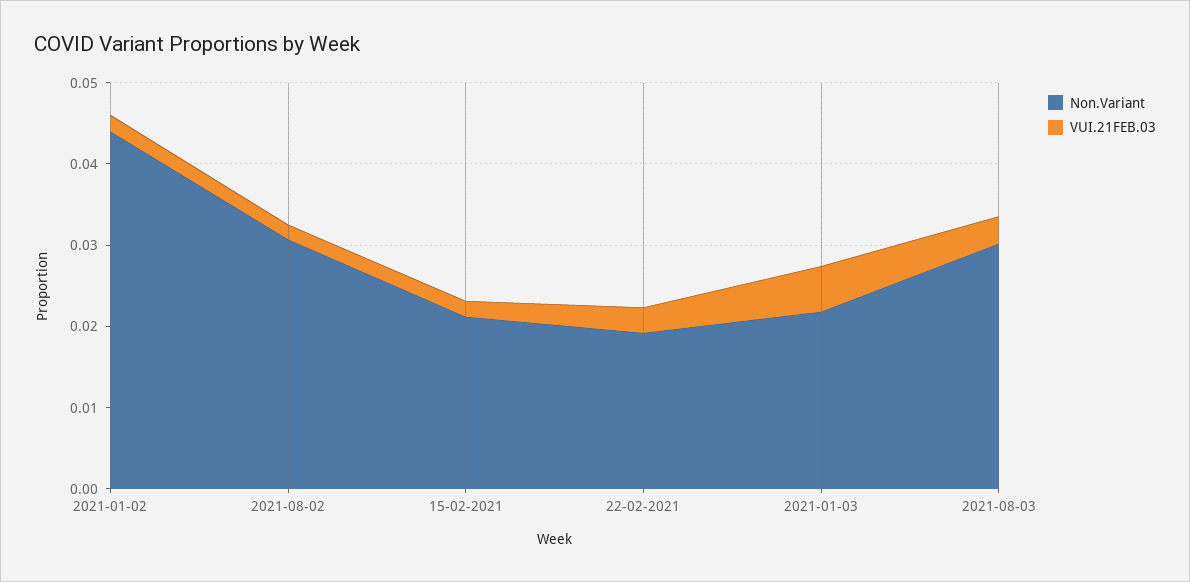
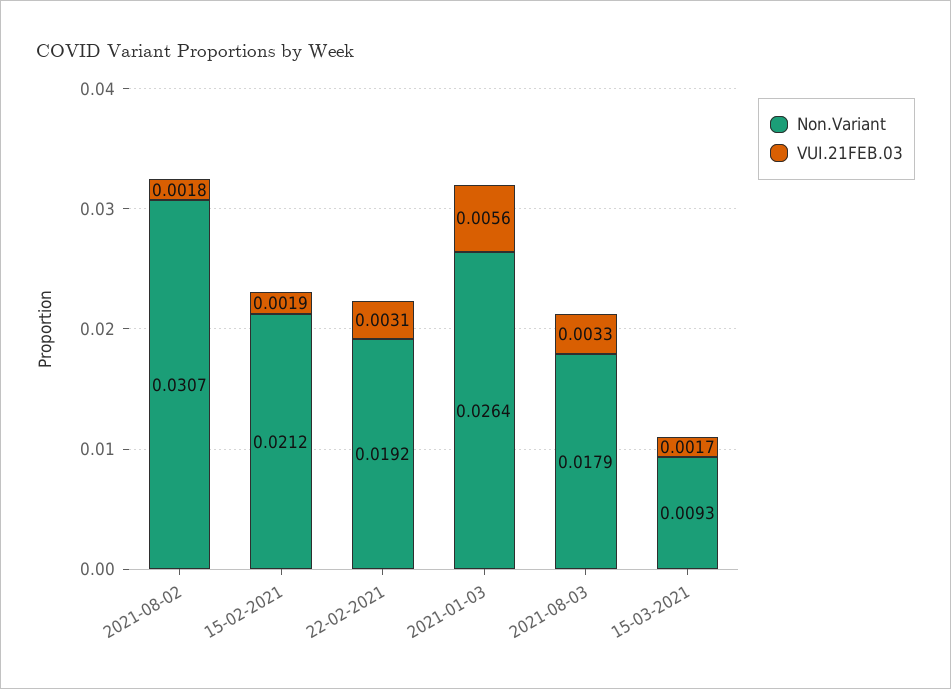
Non.Variant, 2021-01-02: 0.044 -> none
VUI.21FEB.03, 2021-01-02: 0.002 -> none
Non.Variant, 2021-01-03: 0.022 -> 0.0264
Non.Variant, 2021-08-03: 0.03 -> 0.0179
Non.Variant, 15-03-2021: none -> 0.0093
VUI.21FEB.03, 15-03-2021: none -> 0.0017

